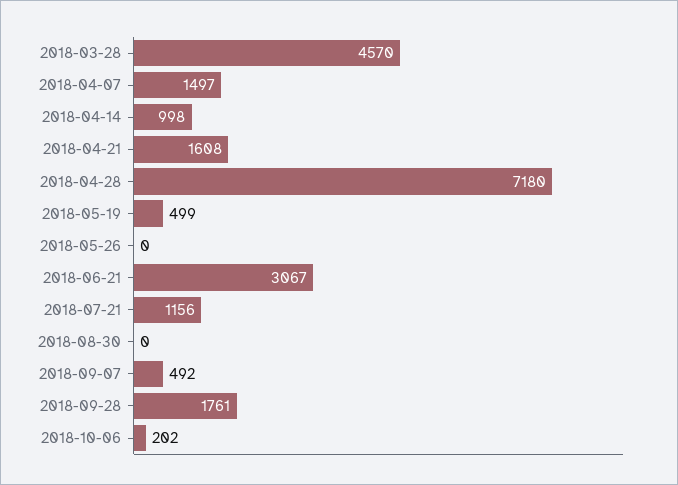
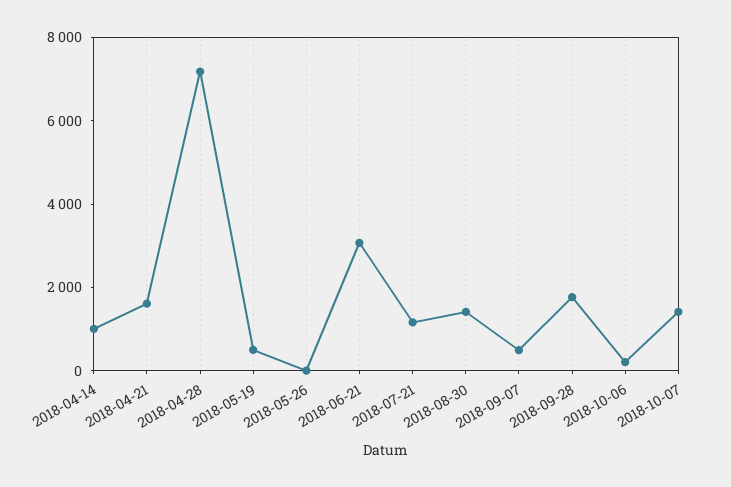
2018-03-28: 4570 -> none
2018-04-07: 1497 -> none
2018-08-30: 0 -> 1500
2018-10-07: none -> 1500

